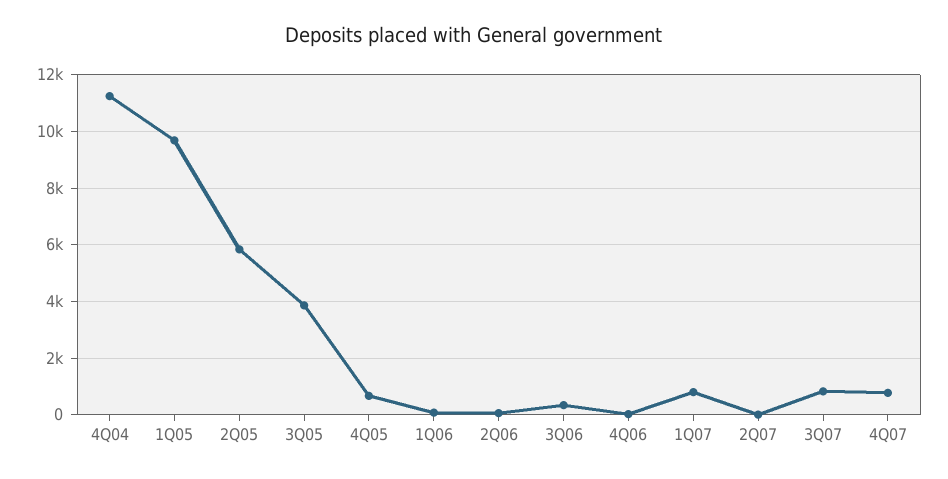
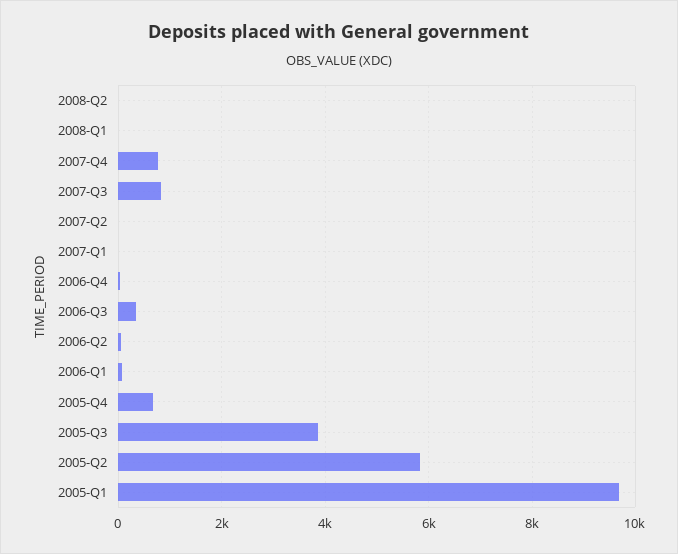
4Q04: 11250 -> none
1Q07: 750 -> 0
2008-Q2: none -> 0
2008-Q1: none -> 0

